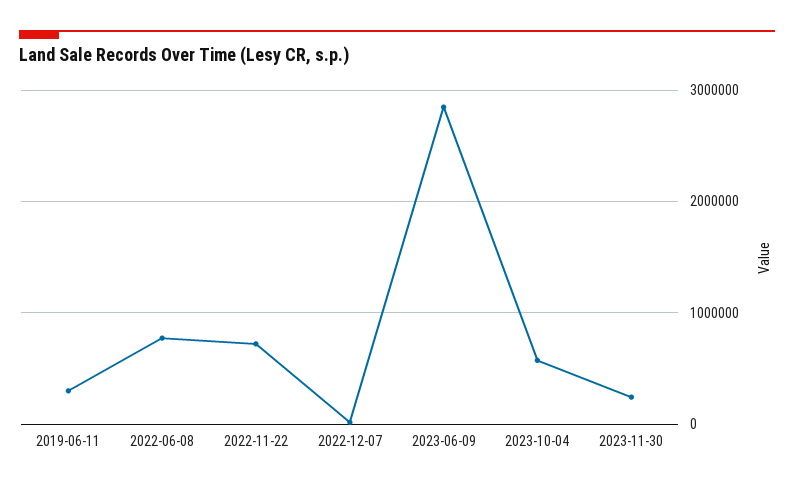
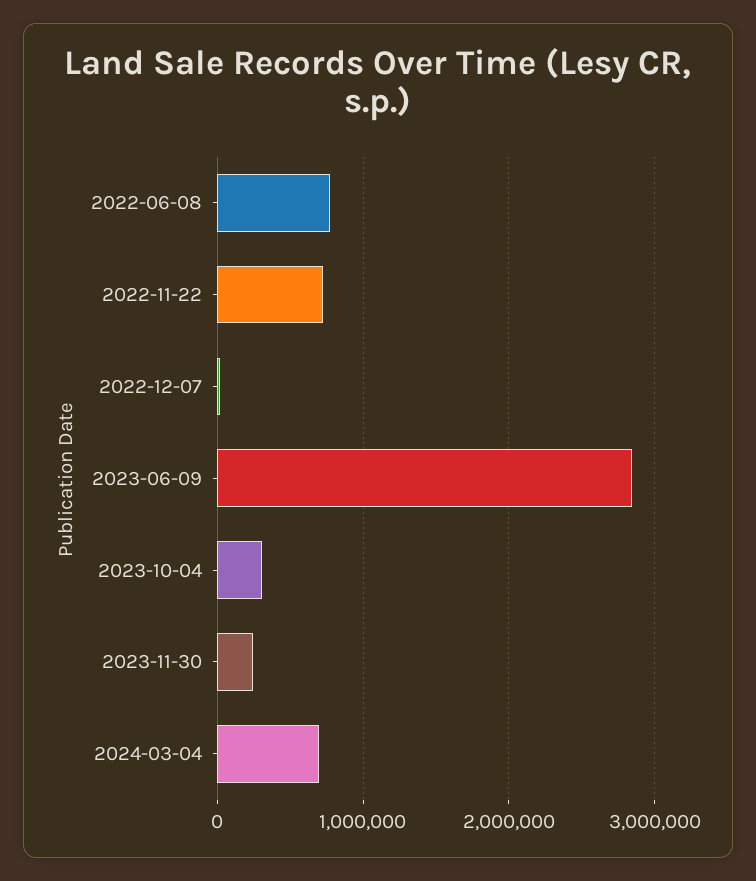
2019-06-11: 300000 -> none
2023-10-04: 600000 -> 300000
2024-03-04: none -> 700000

